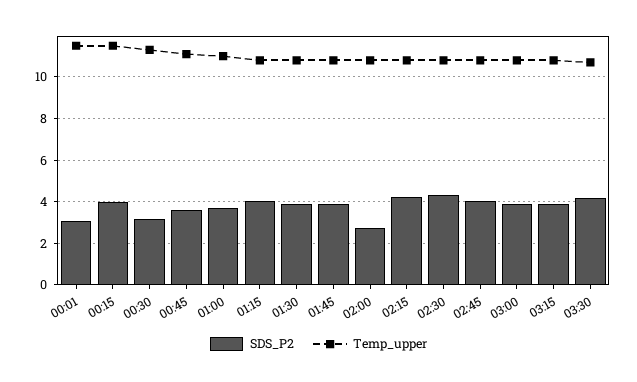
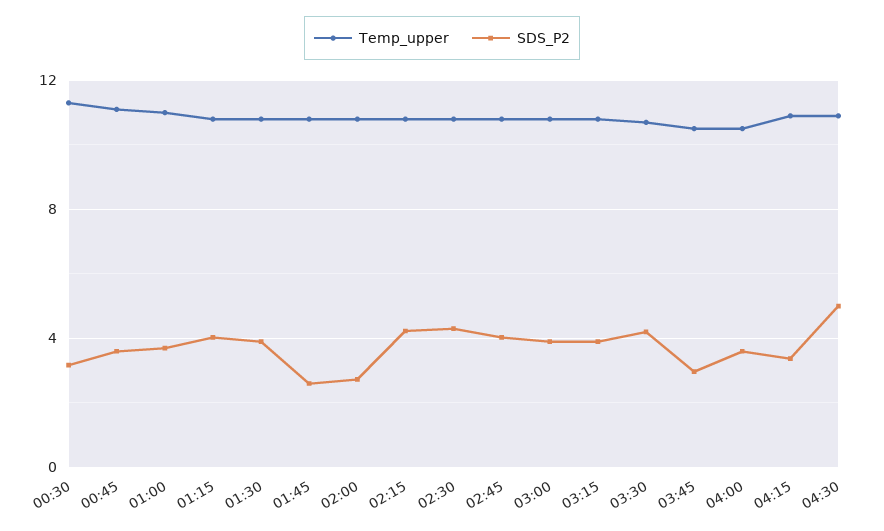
SDS_P2, 00:01: 3 -> none
Temp_upper, 00:01: 11.5 -> none
SDS_P2, 00:15: 4 -> none
Temp_upper, 00:15: 11.5 -> none
SDS_P2, 01:45: 4 -> 2.5
Temp_upper, 03:45: none -> 10.5
SDS_P2, 03:45: none -> 3
Temp_upper, 04:00: none -> 10.5
SDS_P2, 04:00: none -> 3.5
Temp_upper, 04:15: none -> 11
SDS_P2, 04:15: none -> 3.5
Temp_upper, 04:30: none -> 11
SDS_P2, 04:30: none -> 5

